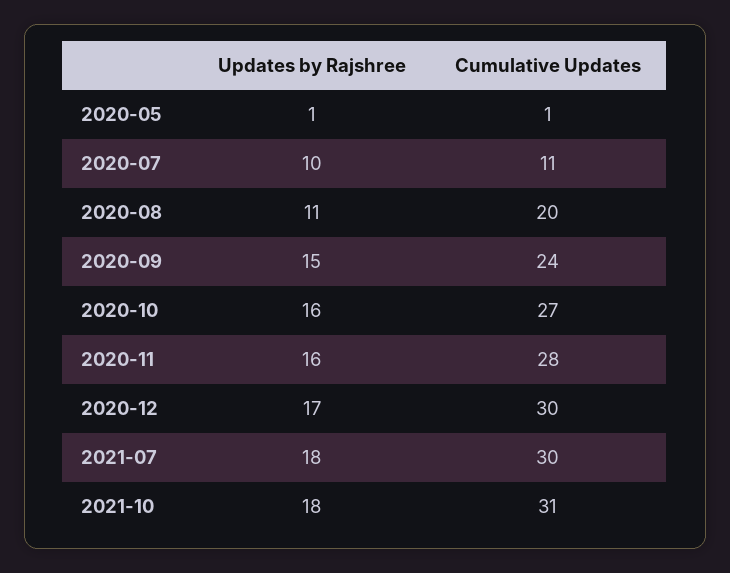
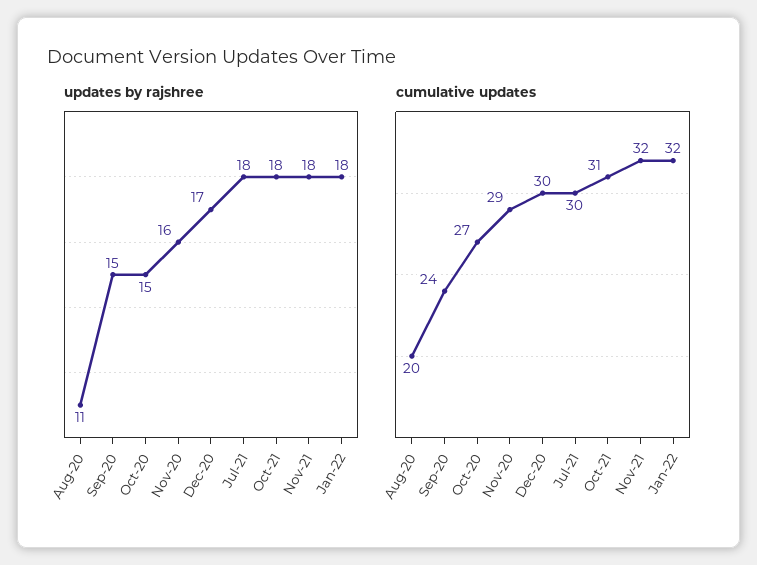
Updates by Rajshree, 2020-05: 1 -> none
Cumulative Updates, 2020-05: 1 -> none
Updates by Rajshree, 2020-07: 10 -> none
Cumulative Updates, 2020-07: 11 -> none
Updates by Rajshree, 2020-10: 16 -> 15
Cumulative Updates, 2020-11: 28 -> 29
Updates by Rajshree, Nov-21: none -> 18
Updates by Rajshree, Jan-22: none -> 18
Cumulative Updates, Nov-21: none -> 32
Cumulative Updates, Jan-22: none -> 32

